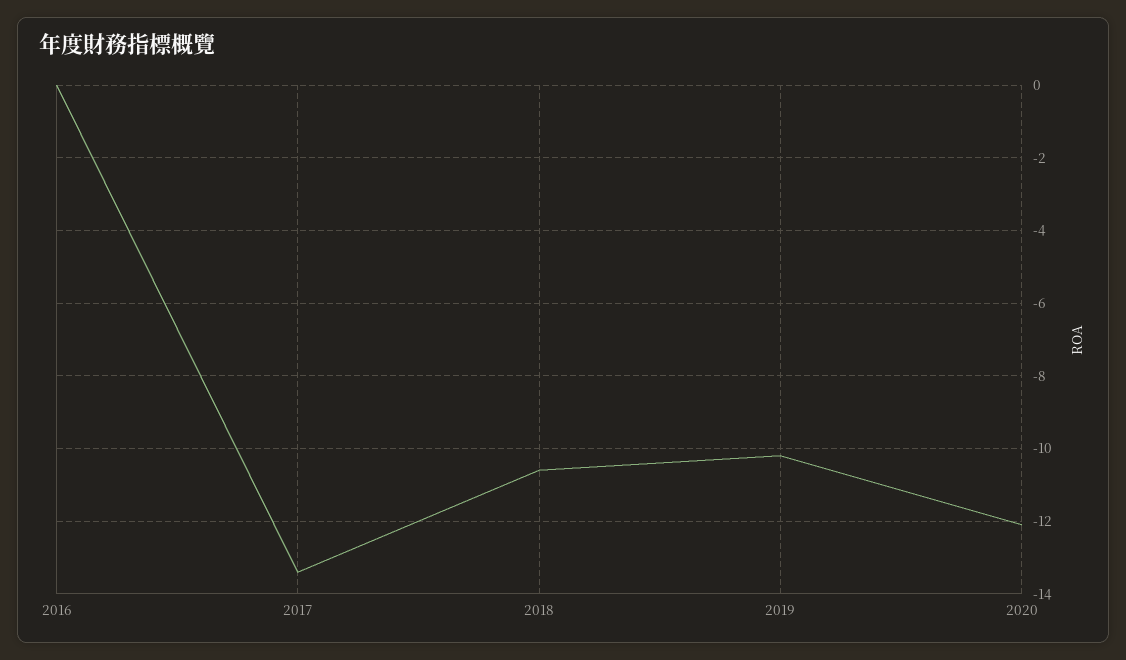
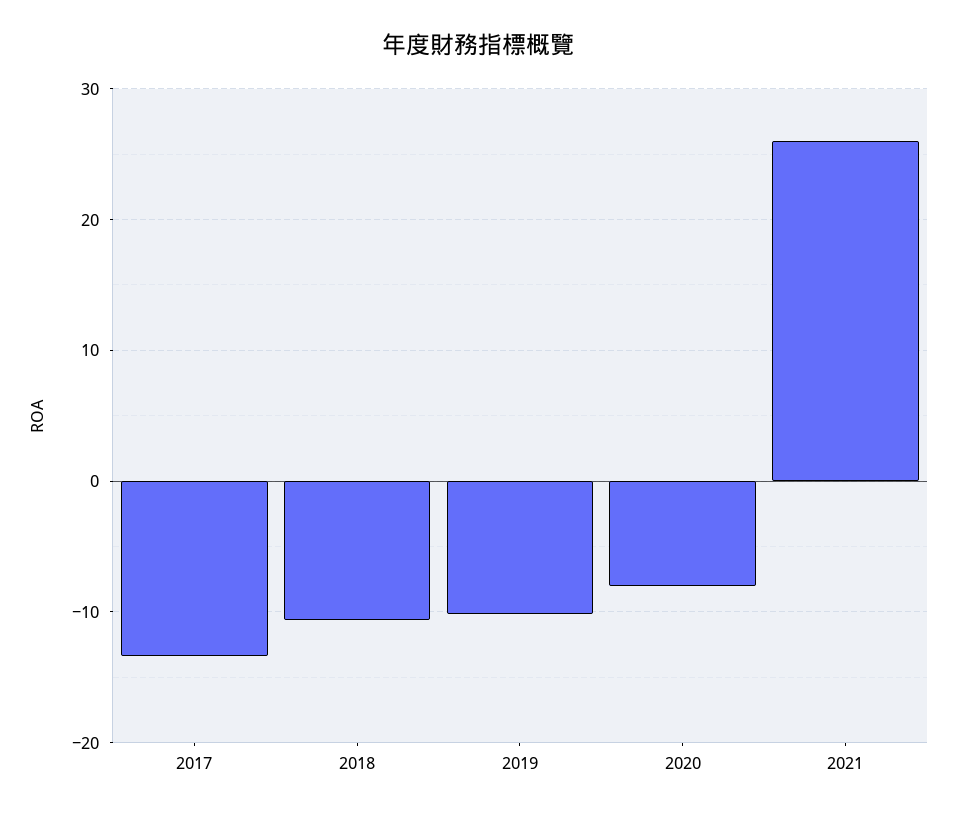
2016: 0 -> none
2020: -12 -> -8
2021: none -> 26

